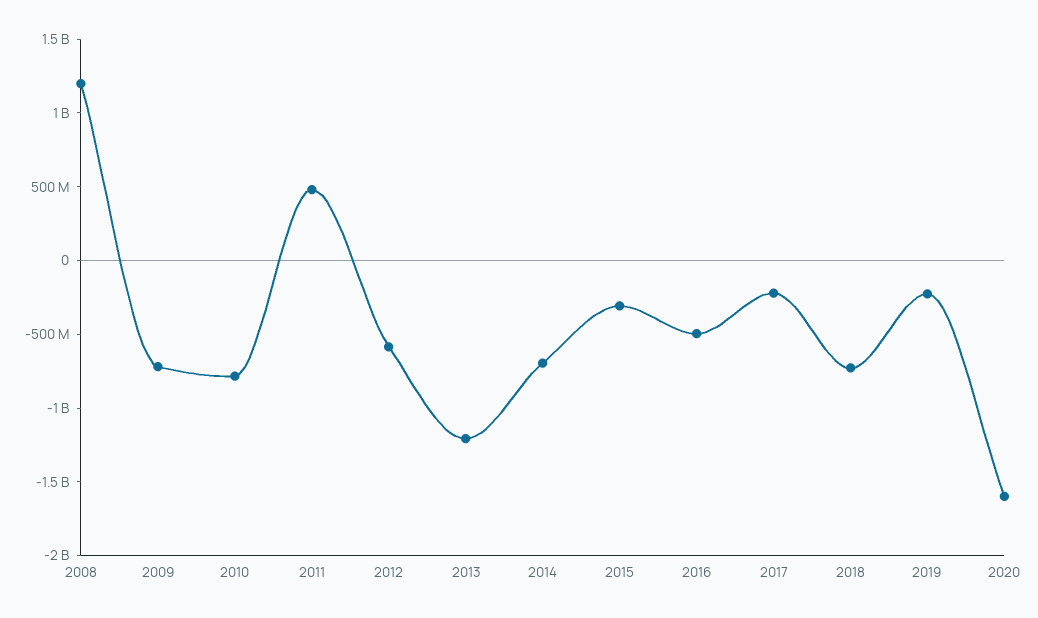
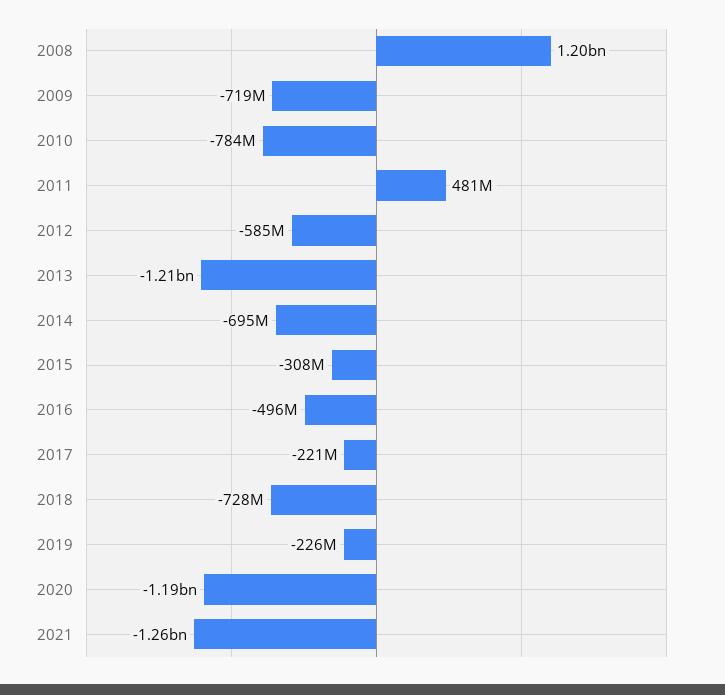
2020: -1600000000 -> -1190000000
2021: none -> -1260000000

